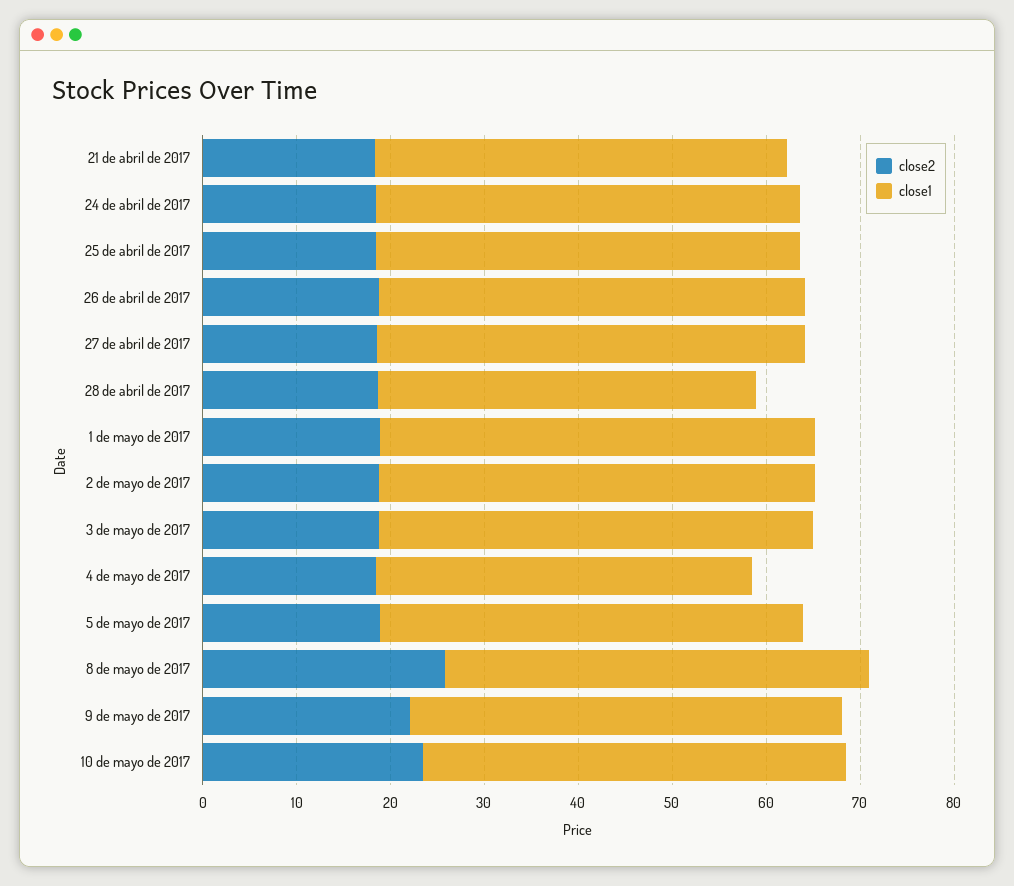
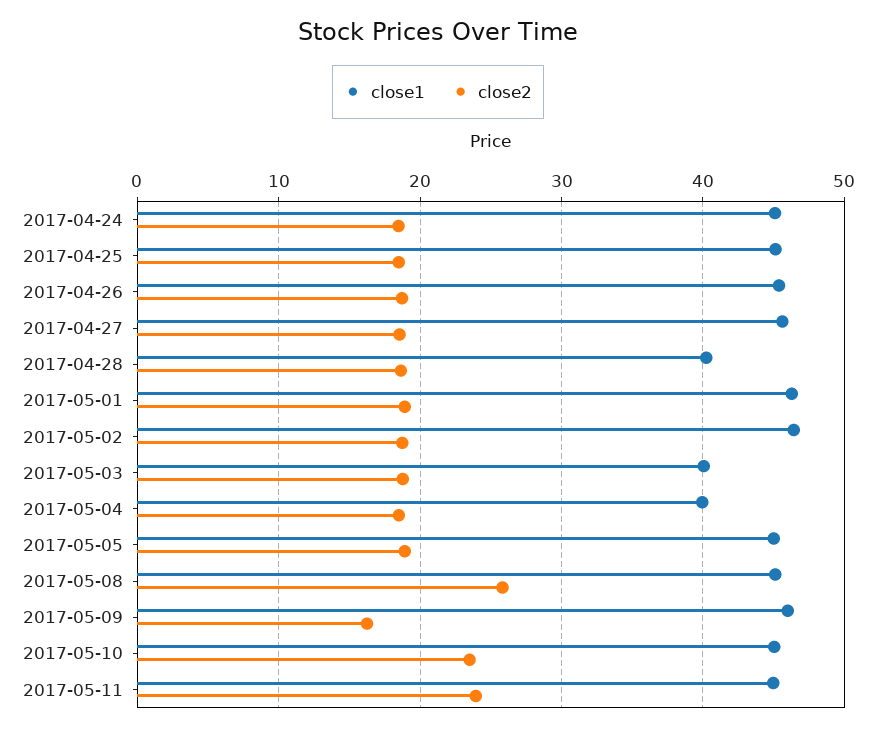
close2, 21 de abril de 2017: 18 -> none
close1, 21 de abril de 2017: 44 -> none
close1, 3 de mayo de 2017: 46 -> 40
close2, 9 de mayo de 2017: 22 -> 16
close1, 2017-05-11: none -> 45
close2, 2017-05-11: none -> 24

